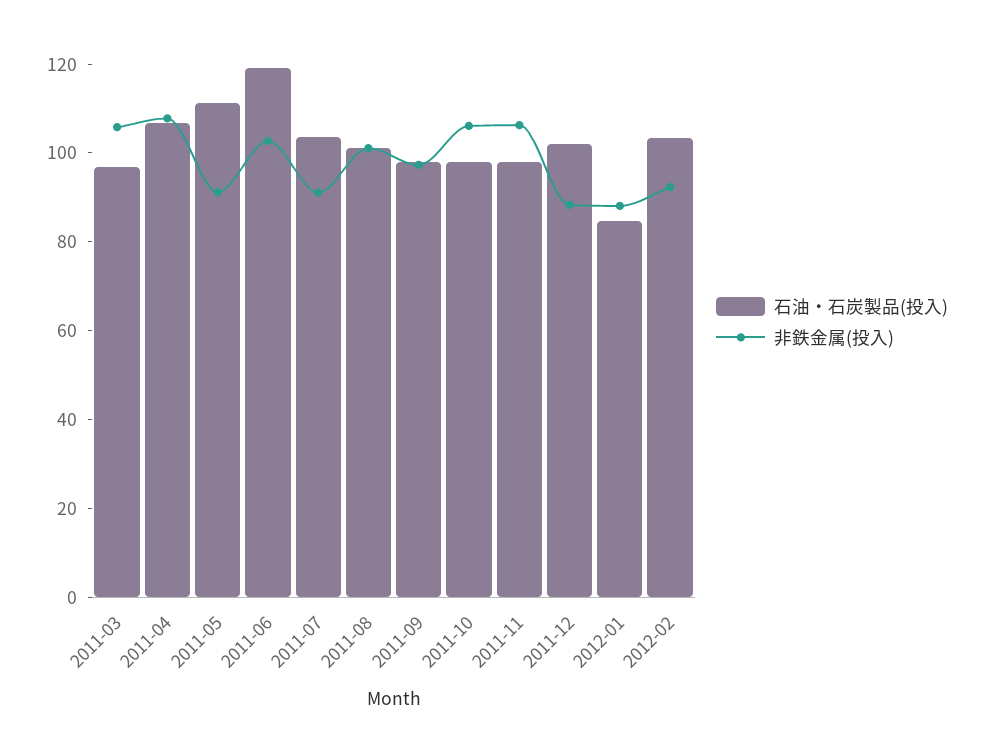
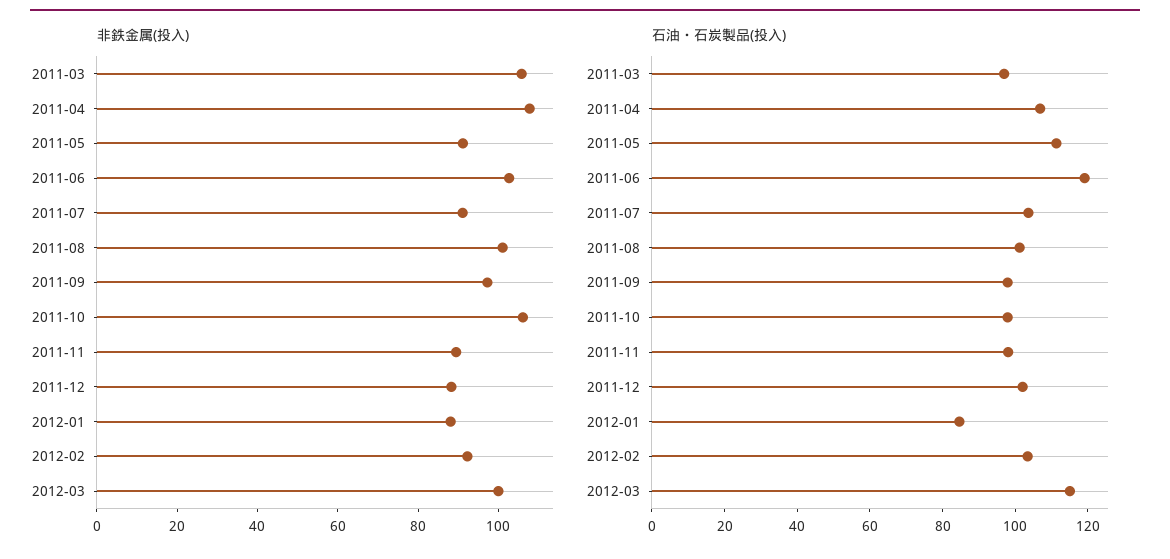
非鉄金属(投入), 2011-11: 105 -> 90
非鉄金属(投入), 2012-03: none -> 100
石油・石炭製品(投入), 2012-03: none -> 115

